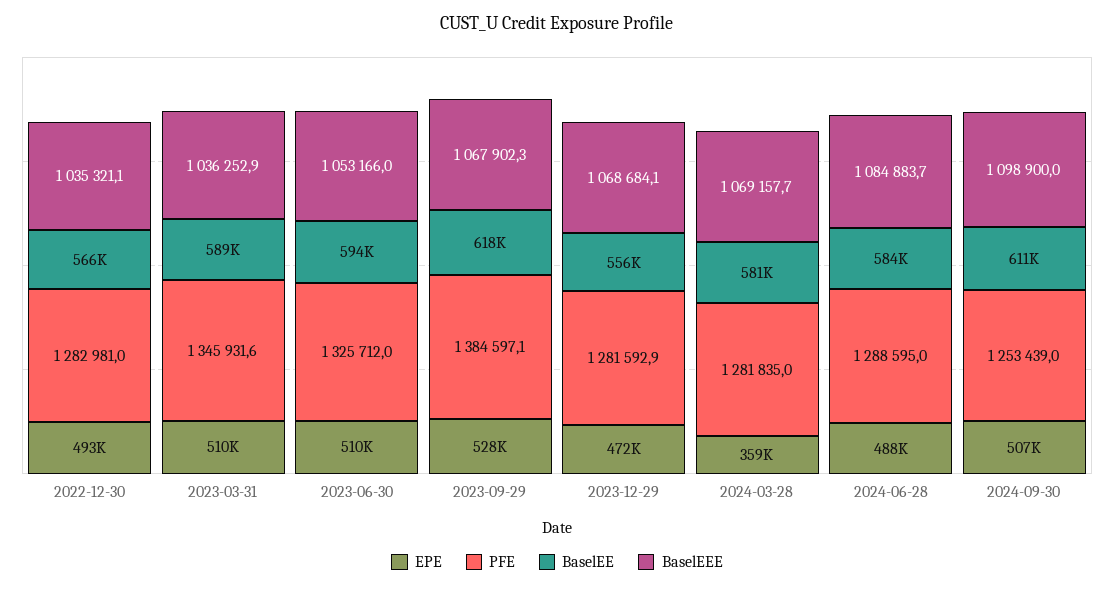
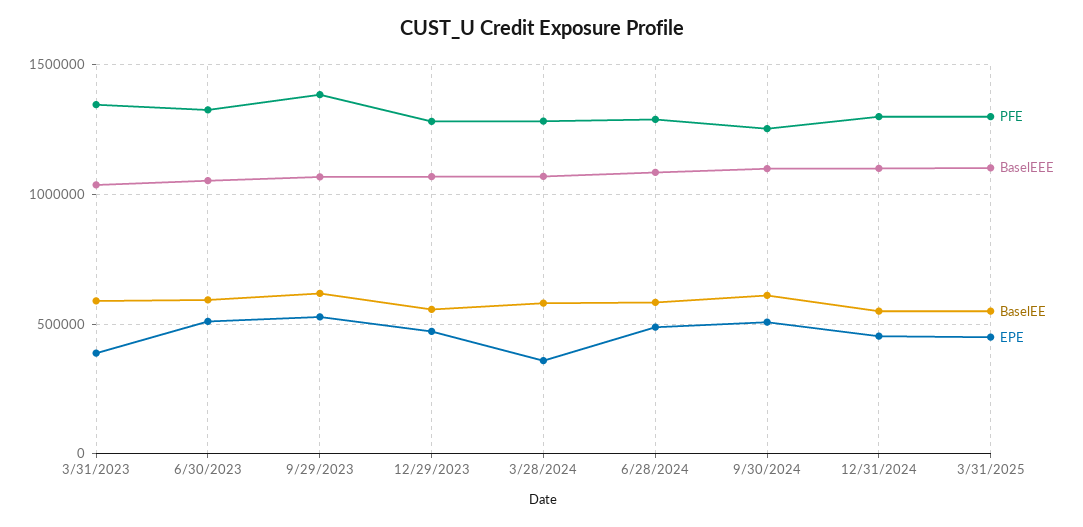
EPE, 2022-12-30: 493000 -> none
PFE, 2022-12-30: 1282981 -> none
BaselEE, 2022-12-30: 566000 -> none
BaselEEE, 2022-12-30: 1035321.1 -> none
EPE, 2023-03-31: 510000 -> 400000
PFE, 12/31/2024: none -> 1300000
BaselEEE, 12/31/2024: none -> 1100000
BaselEE, 12/31/2024: none -> 550000
EPE, 12/31/2024: none -> 450000
PFE, 3/31/2025: none -> 1300000
BaselEEE, 3/31/2025: none -> 1100000
BaselEE, 3/31/2025: none -> 550000
EPE, 3/31/2025: none -> 450000

